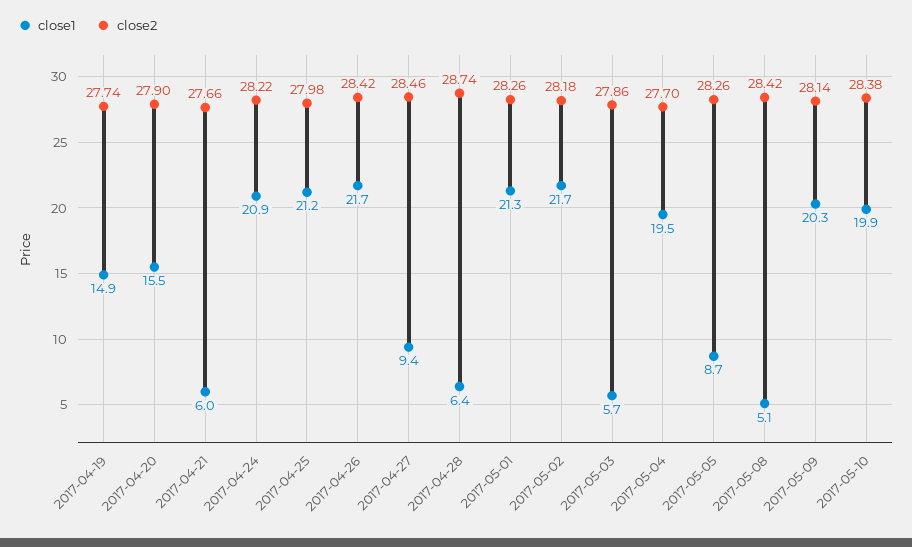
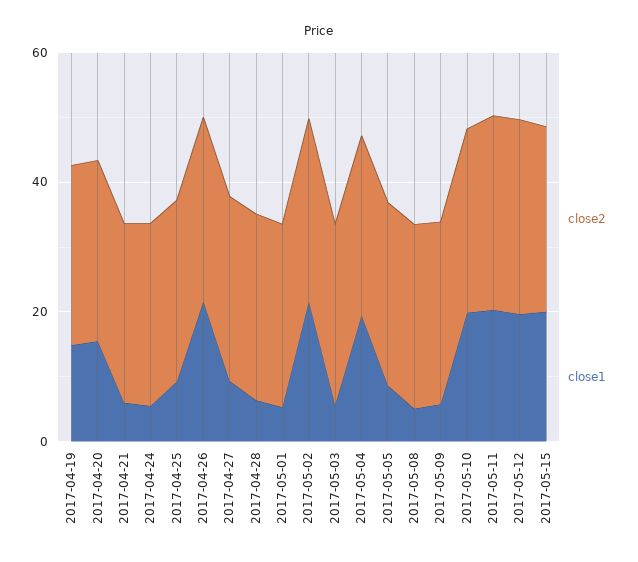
close1, 2017-04-24: 20.9 -> 5
close1, 2017-04-25: 21.2 -> 10
close1, 2017-05-01: 21.3 -> 5
close1, 2017-05-09: 20.3 -> 5
close2, 2017-05-11: none -> 30
close1, 2017-05-11: none -> 20
close2, 2017-05-12: none -> 30
close1, 2017-05-12: none -> 20
close2, 2017-05-15: none -> 30
close1, 2017-05-15: none -> 20

